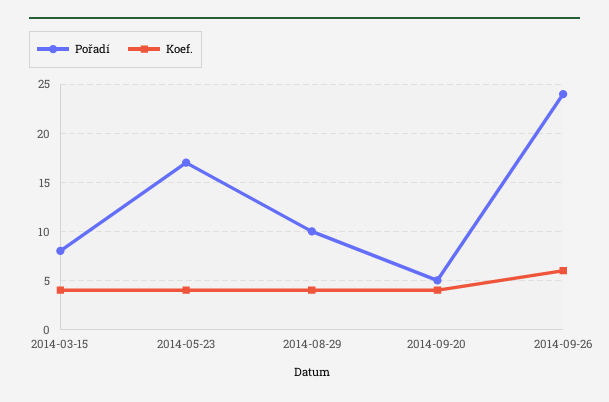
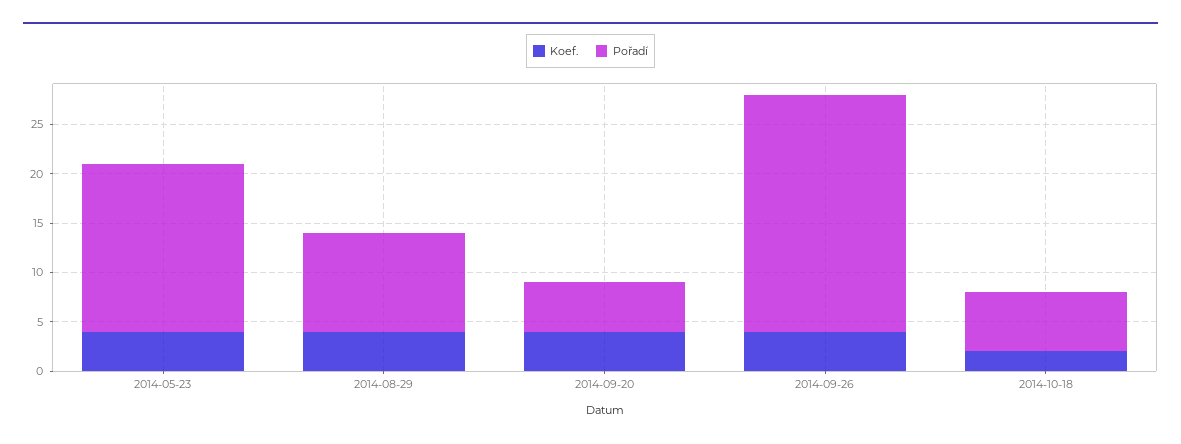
Pořadí, 2014-03-15: 8 -> none
Koef., 2014-03-15: 4 -> none
Koef., 2014-09-26: 6 -> 4
Koef., 2014-10-18: none -> 2
Pořadí, 2014-10-18: none -> 6

